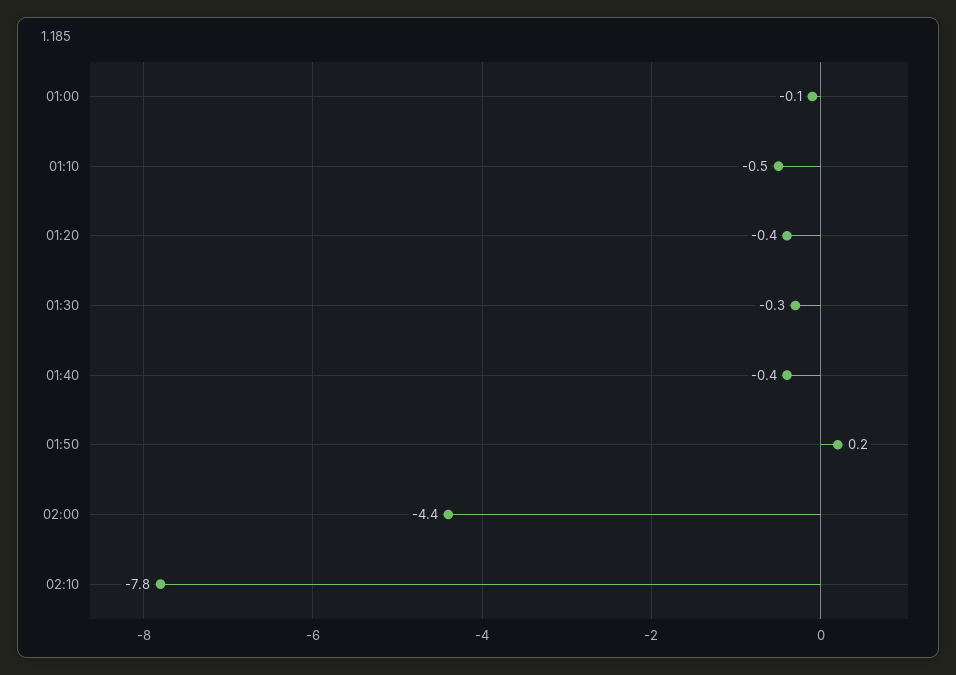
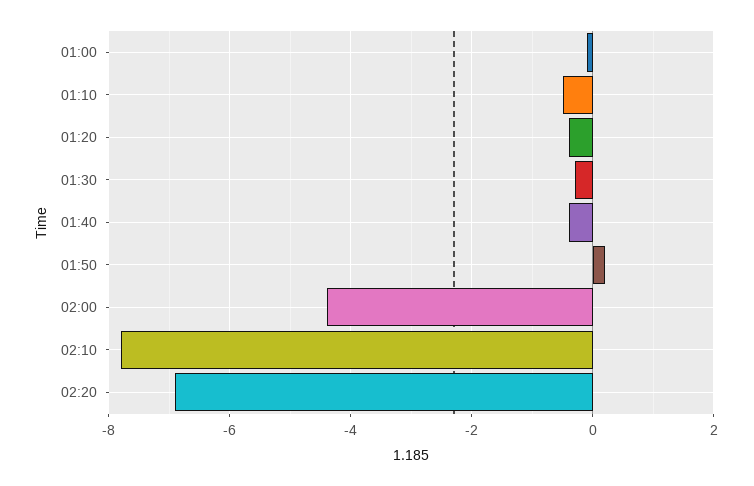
02:20: none -> -7

